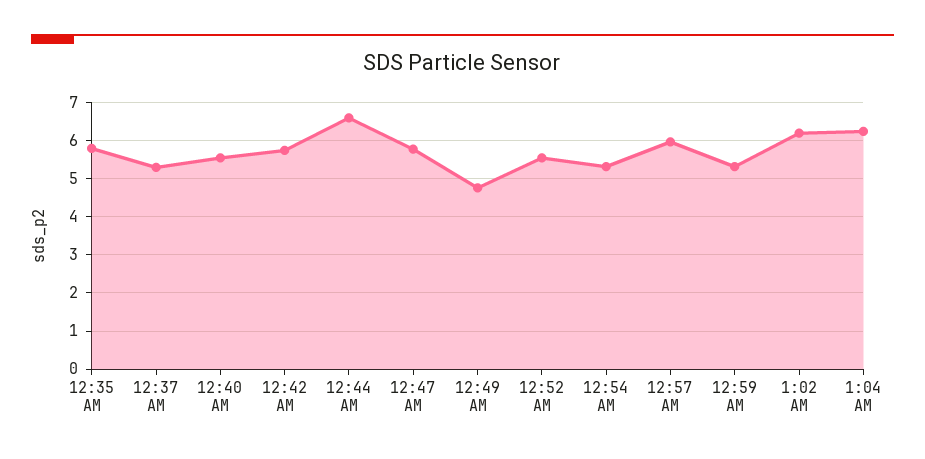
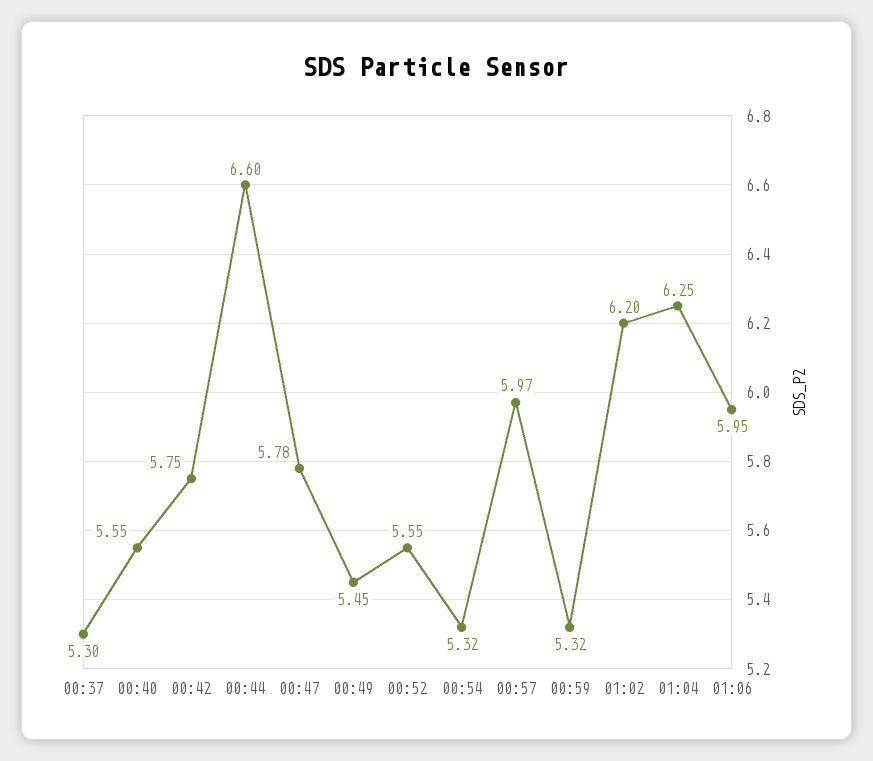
12:35 AM: 5.8 -> none
12:49 AM: 4.8 -> 5.45
01:06: none -> 5.95

